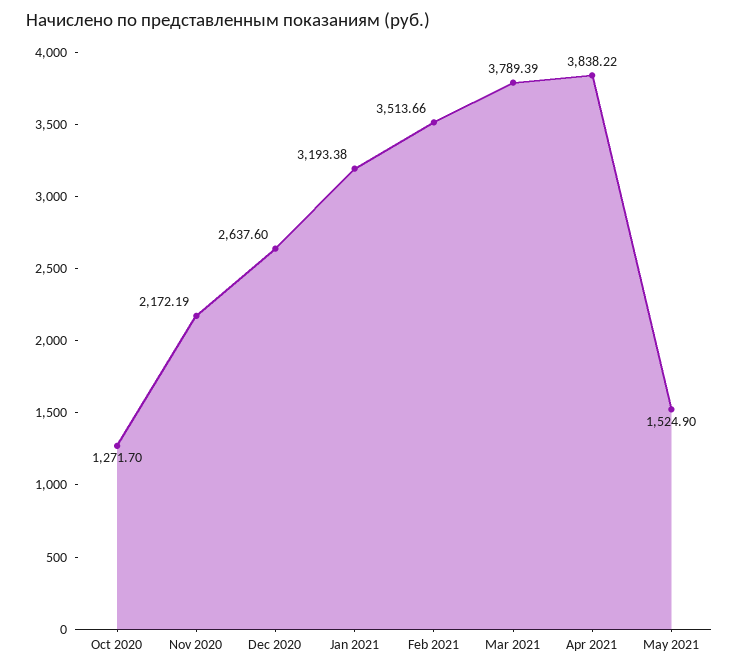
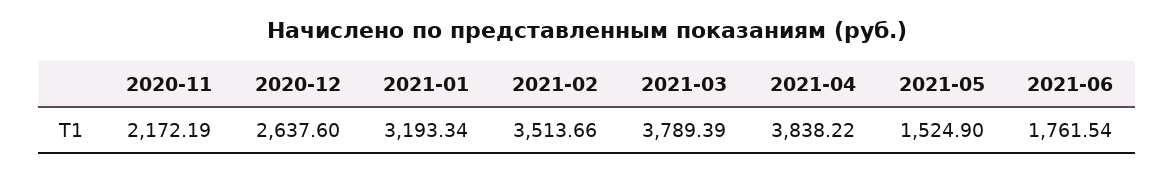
Oct 2020: 1271.7 -> none
Jan 2021: 3193.38 -> 3193.34
2021-06: none -> 1761.54

